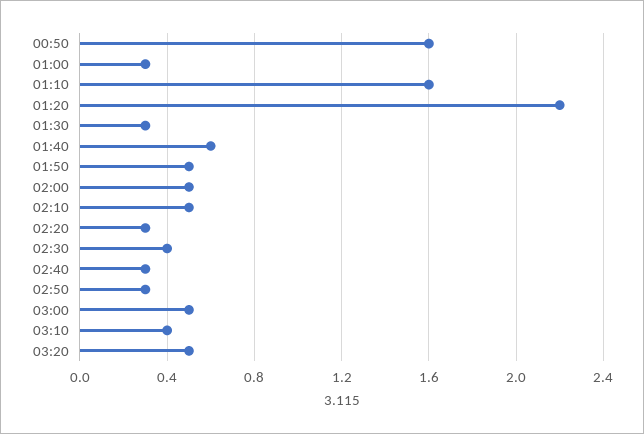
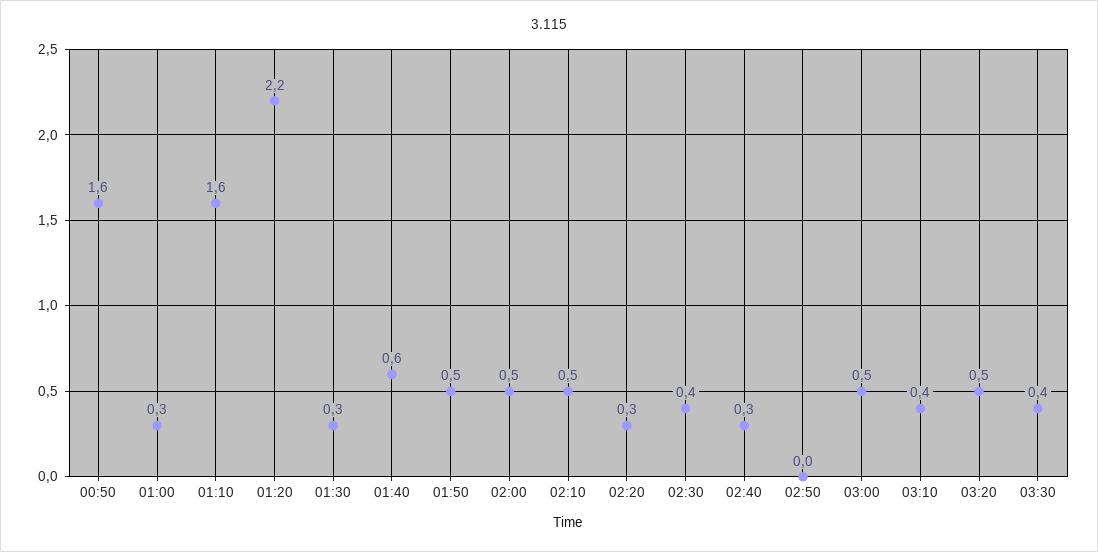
02:50: 0.3 -> 0
03:30: none -> 0.4

